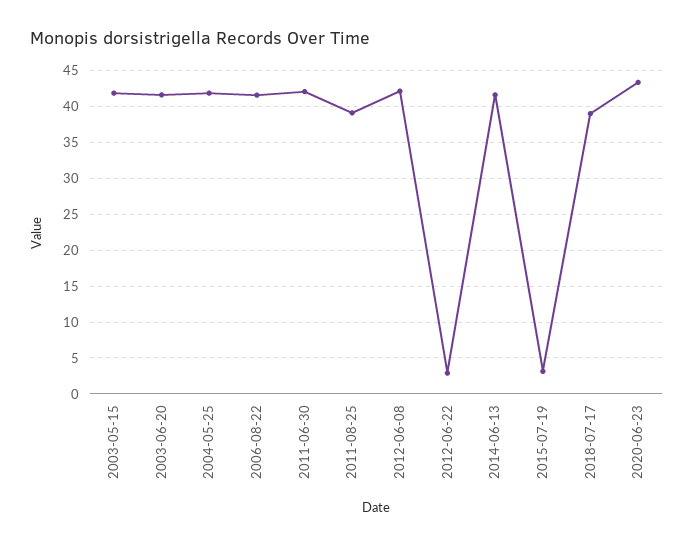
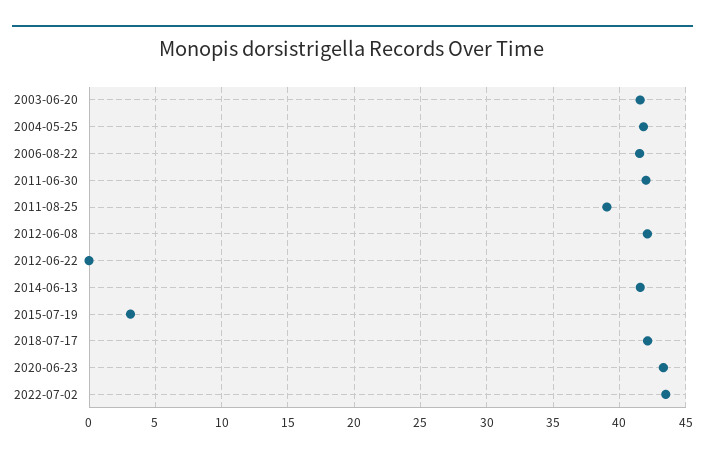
2003-05-15: 42 -> none
2012-06-22: 3 -> 0
2018-07-17: 39 -> 42
2022-07-02: none -> 43.5

